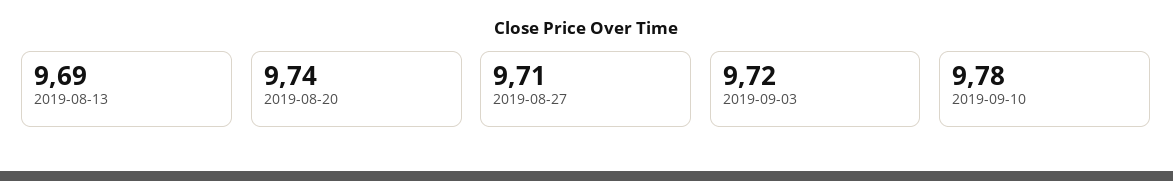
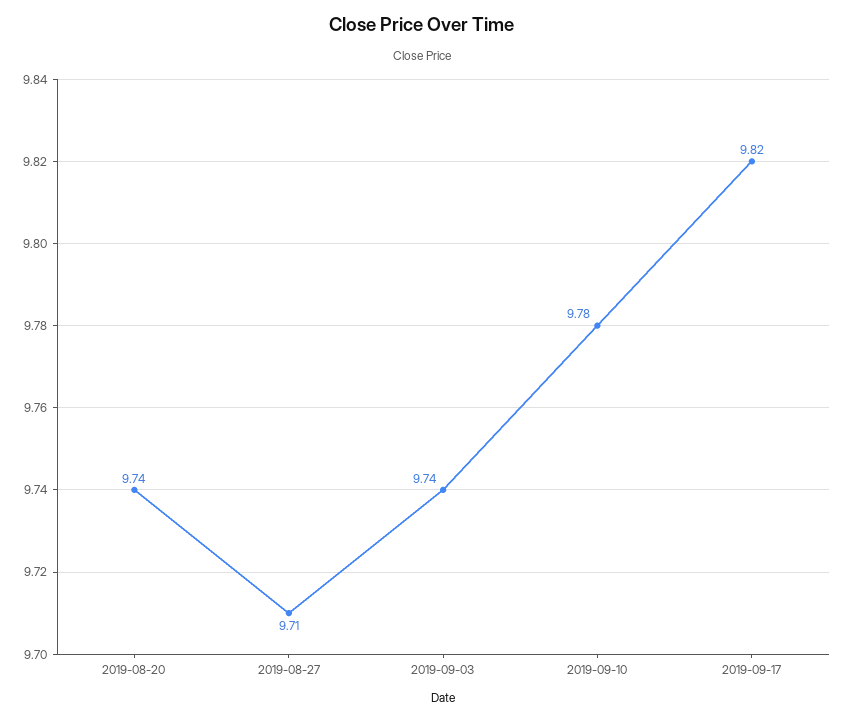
2019-08-13: 9.69 -> none
2019-09-03: 9.72 -> 9.74
2019-09-17: none -> 9.82

